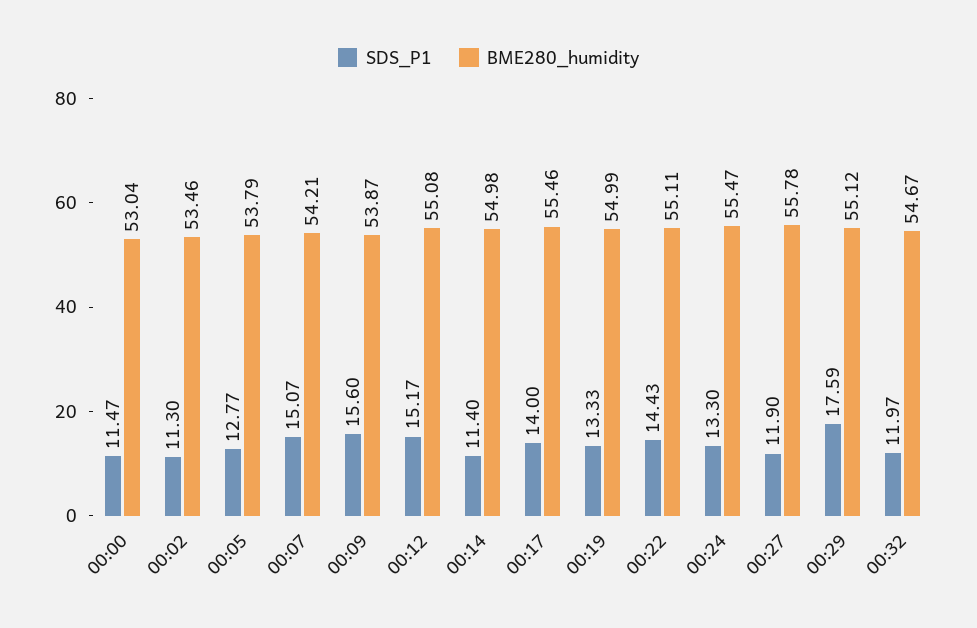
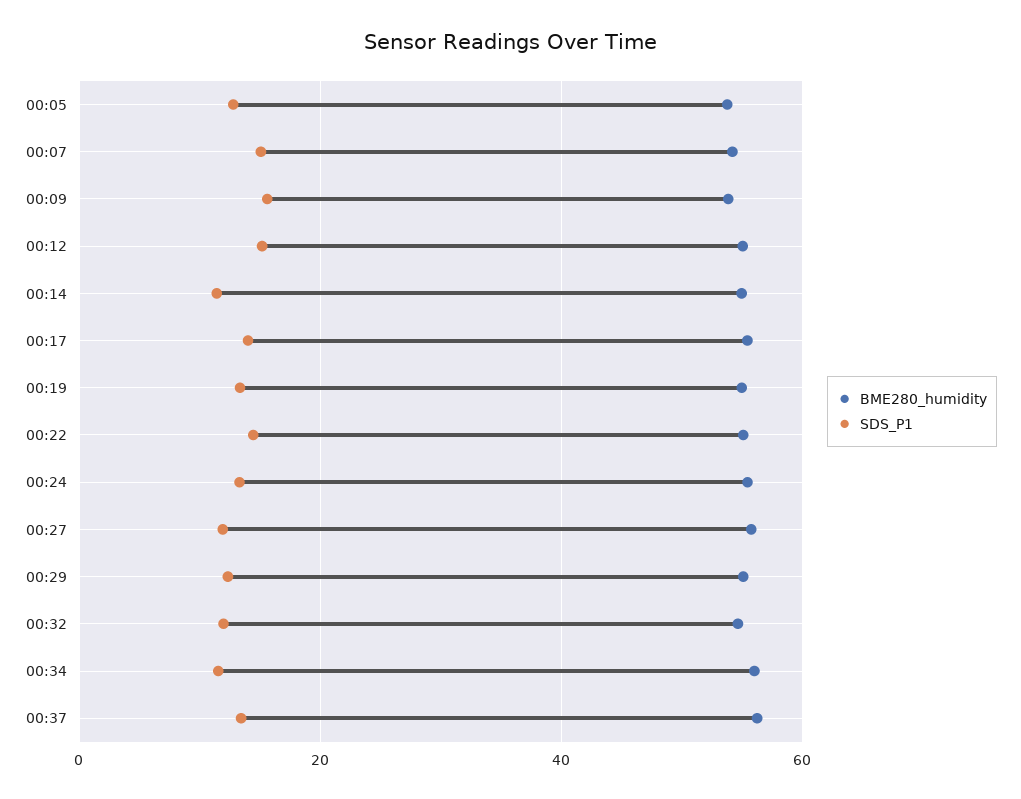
SDS_P1, 00:00: 11.47 -> none
BME280_humidity, 00:00: 53.04 -> none
SDS_P1, 00:02: 11.3 -> none
BME280_humidity, 00:02: 53.46 -> none
SDS_P1, 00:29: 17.59 -> 12
BME280_humidity, 00:34: none -> 56
SDS_P1, 00:34: none -> 12
BME280_humidity, 00:37: none -> 56
SDS_P1, 00:37: none -> 14

